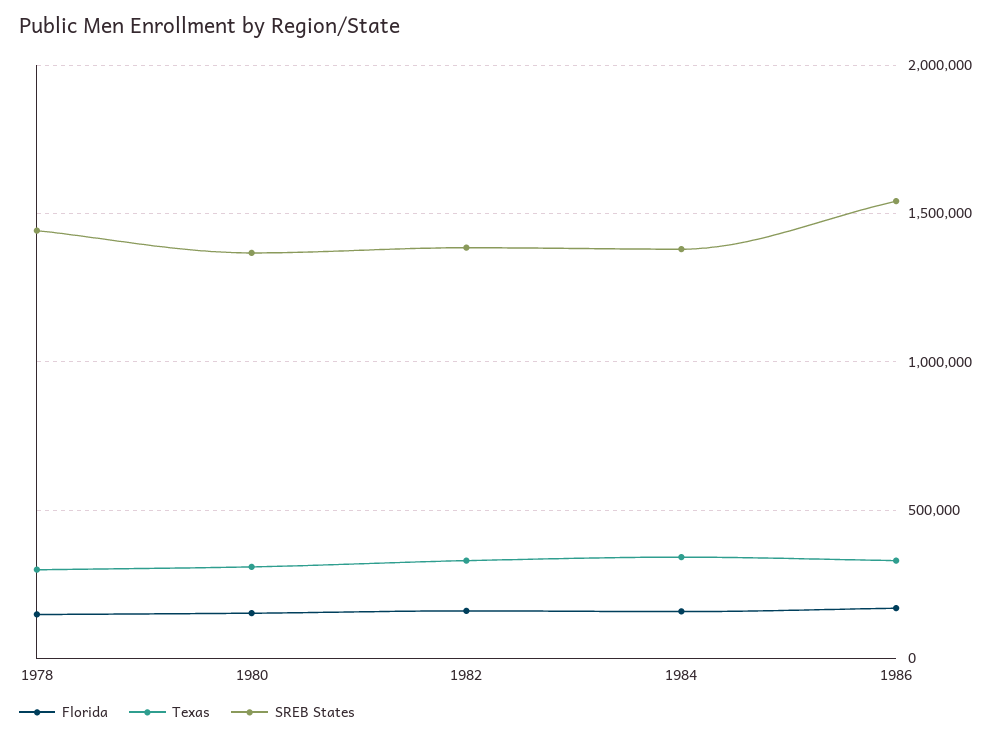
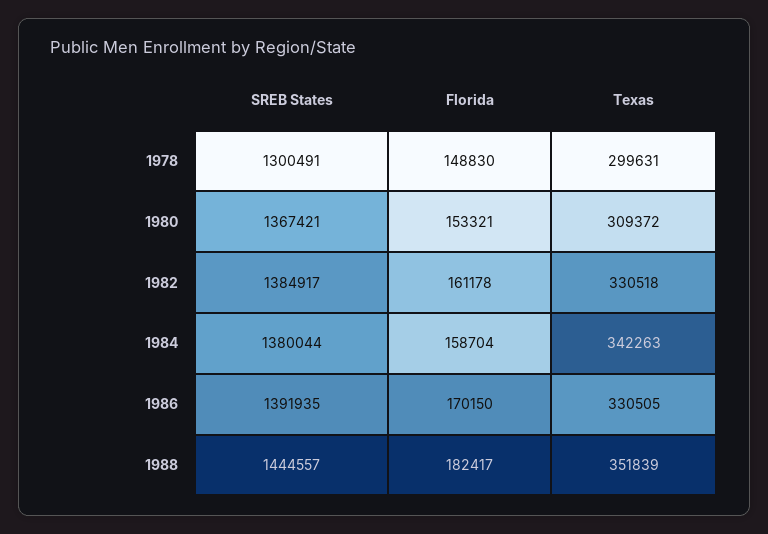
SREB States, 1978: 1450000 -> 1300491
SREB States, 1986: 1550000 -> 1391935
SREB States, 1988: none -> 1444557
Florida, 1988: none -> 182417
Texas, 1988: none -> 351839

